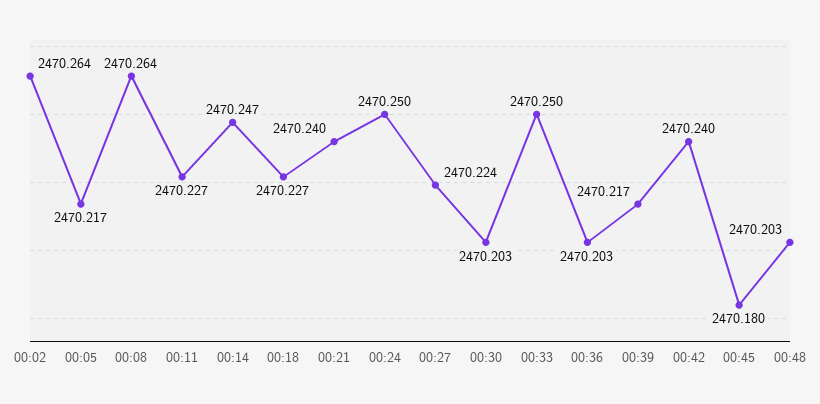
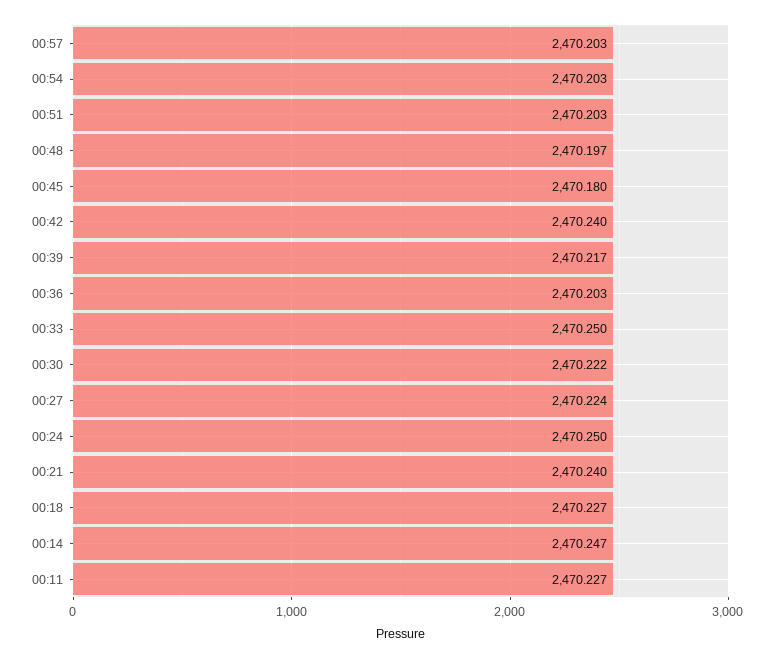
00:02: 2470.264 -> none
00:05: 2470.217 -> none
00:08: 2470.264 -> none
00:30: 2470.203 -> 2470.222
00:48: 2470.203 -> 2470.197
00:57: none -> 2470.203
00:54: none -> 2470.203
00:51: none -> 2470.203

